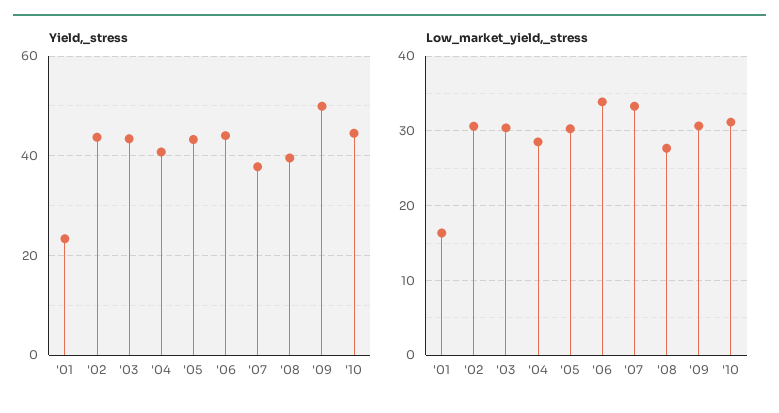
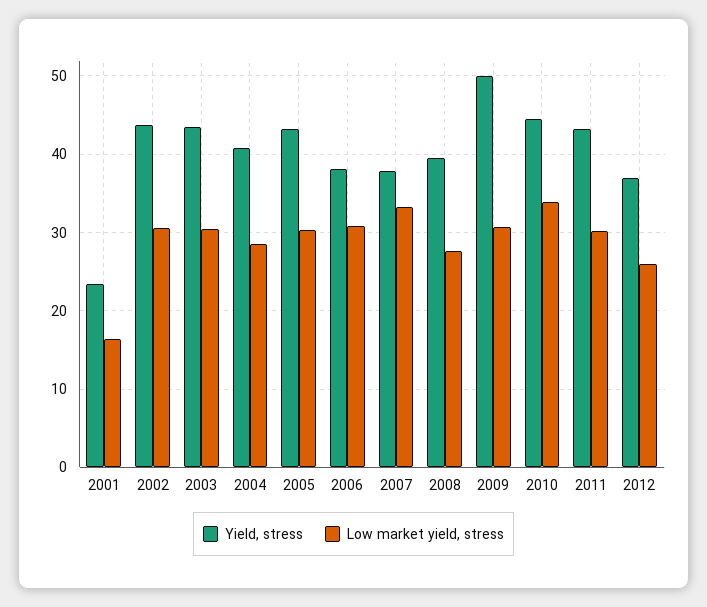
Yield,_stress, '06: 44 -> 38
Low_market_yield,_stress, '06: 34 -> 31
Low_market_yield,_stress, '10: 31 -> 34
Yield,_stress, 2011: none -> 43
Low_market_yield,_stress, 2011: none -> 30
Yield,_stress, 2012: none -> 37
Low_market_yield,_stress, 2012: none -> 26

